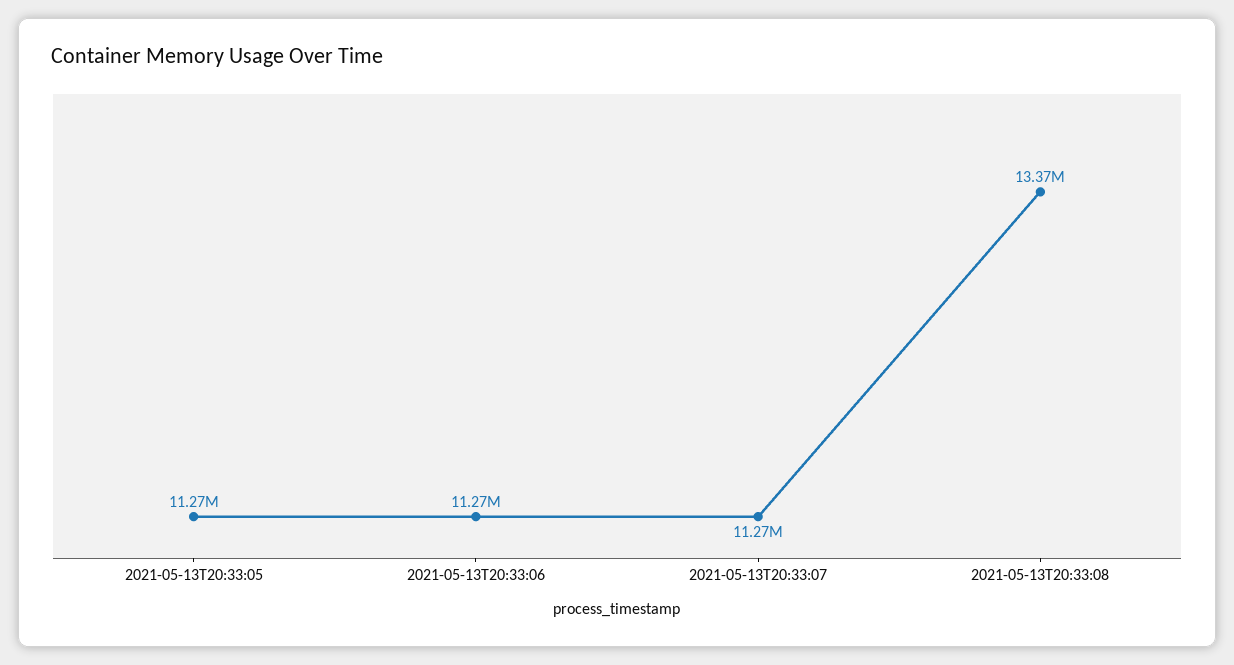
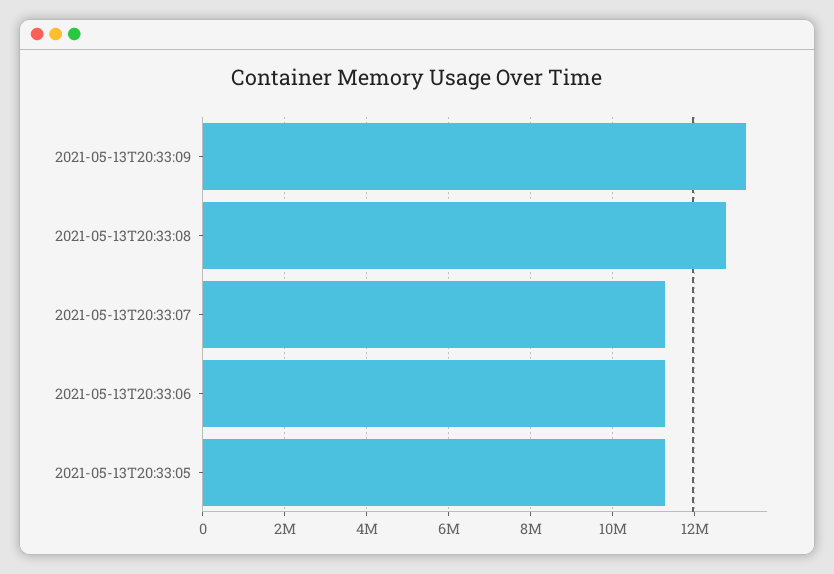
2021-05-13T20:33:08: 13370000 -> 12800000
2021-05-13T20:33:09: none -> 13200000

